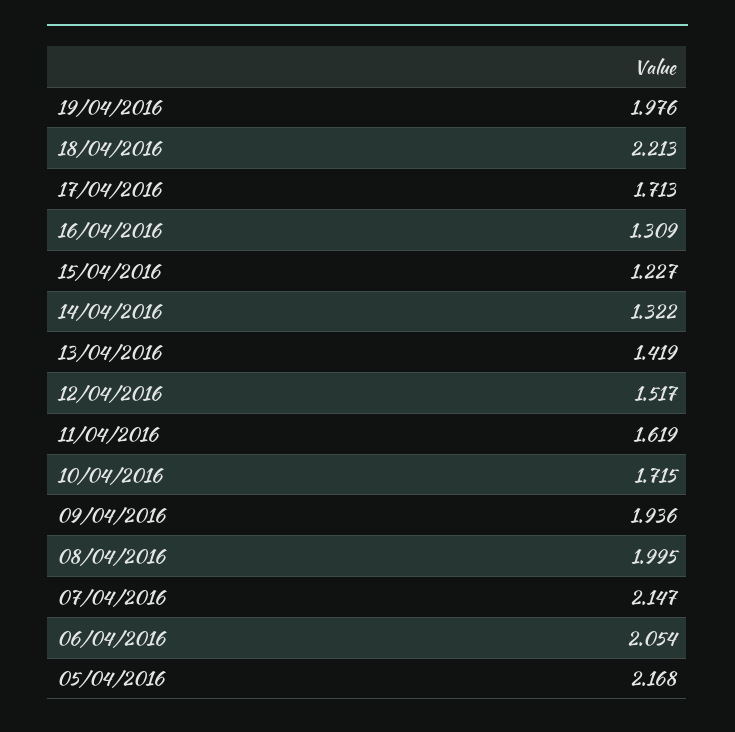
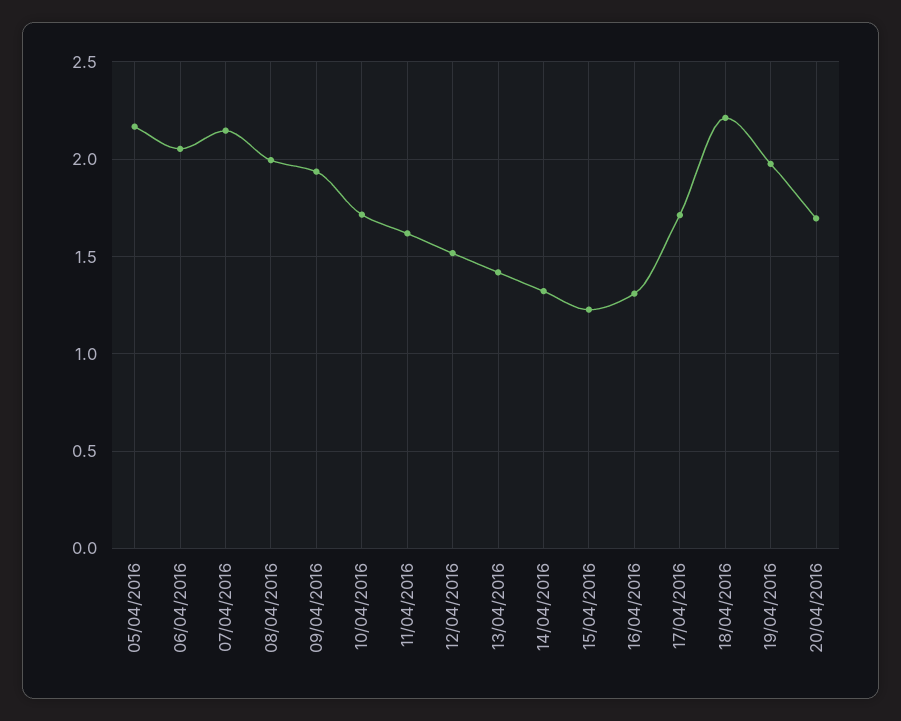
20/04/2016: none -> 1.7

